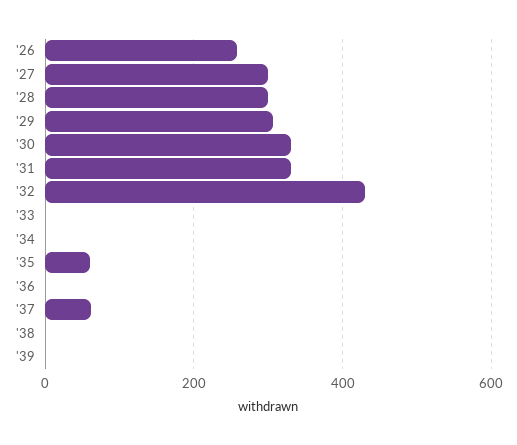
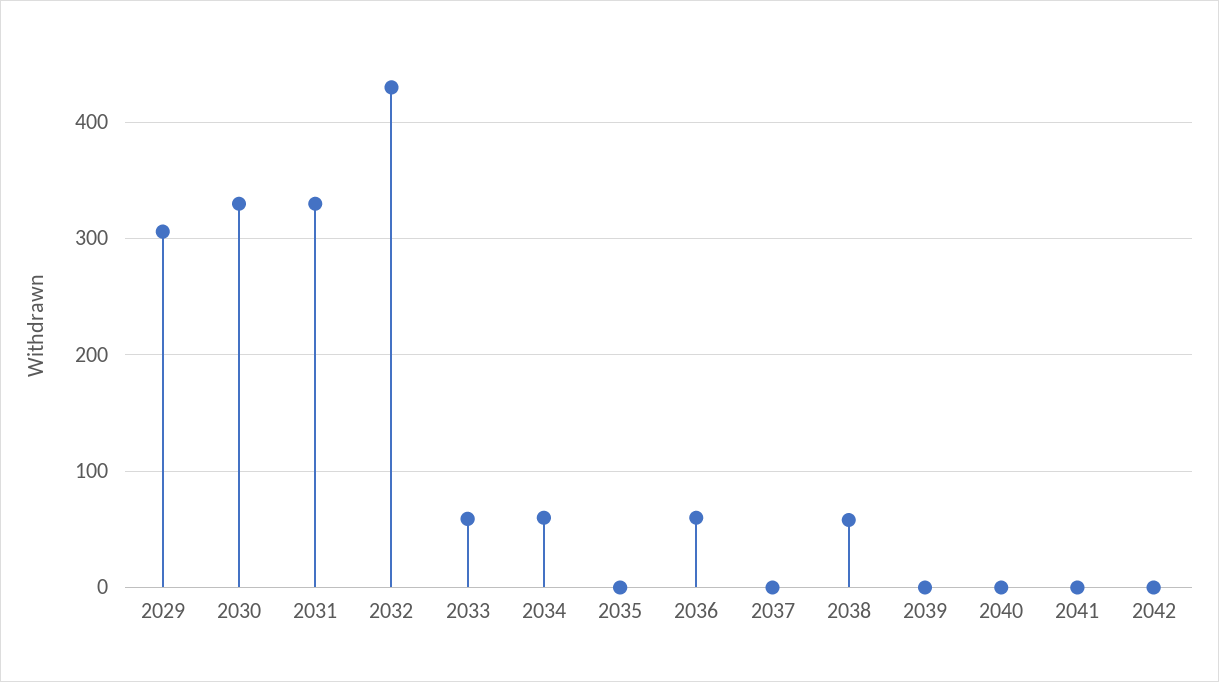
'26: 260 -> none
'27: 300 -> none
'28: 300 -> none
'33: 0 -> 60
'34: 0 -> 60
'35: 60 -> 0
'36: 0 -> 60
'37: 60 -> 0
'38: 0 -> 60
2040: none -> 0
2041: none -> 0
2042: none -> 0

